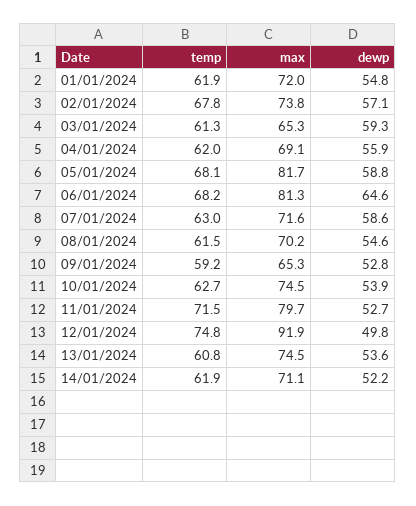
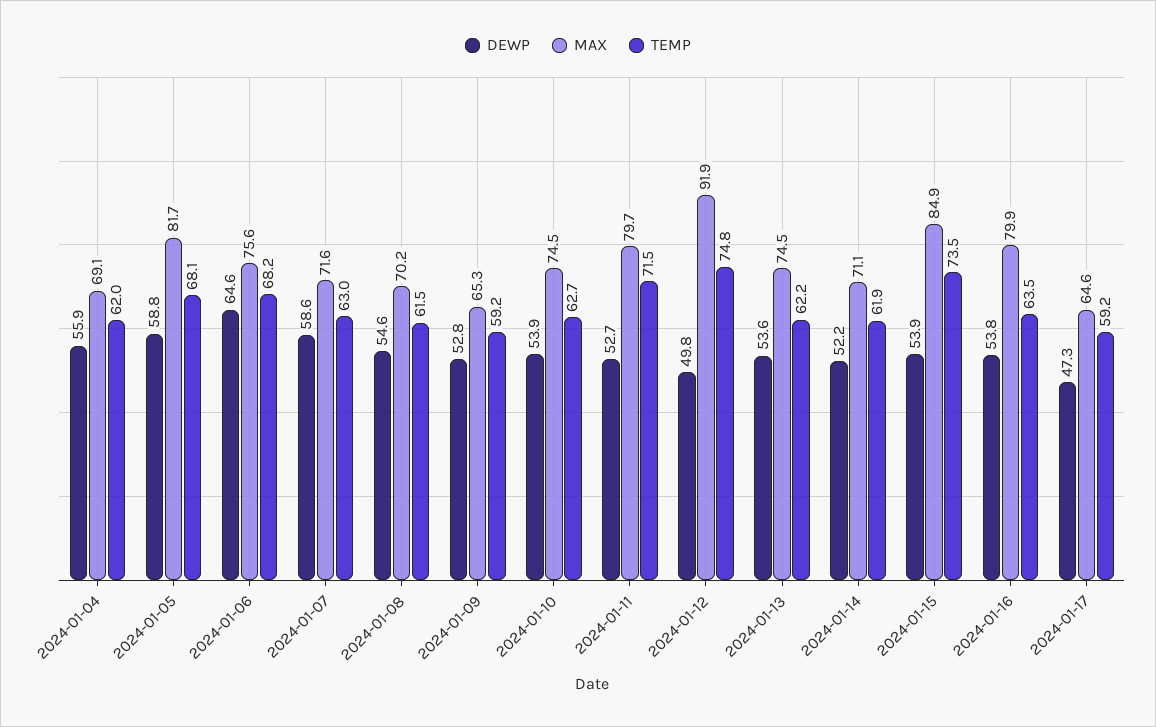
temp, 01/01/2024: 61.9 -> none
max, 01/01/2024: 72 -> none
dewp, 01/01/2024: 54.8 -> none
temp, 02/01/2024: 67.8 -> none
max, 02/01/2024: 73.8 -> none
dewp, 02/01/2024: 57.1 -> none
temp, 03/01/2024: 61.3 -> none
max, 03/01/2024: 65.3 -> none
dewp, 03/01/2024: 59.3 -> none
max, 06/01/2024: 81.3 -> 75.6
temp, 13/01/2024: 60.8 -> 62.2
dewp, 2024-01-15: none -> 53.9
max, 2024-01-15: none -> 84.9
temp, 2024-01-15: none -> 73.5
dewp, 2024-01-16: none -> 53.8
max, 2024-01-16: none -> 79.9
temp, 2024-01-16: none -> 63.5
dewp, 2024-01-17: none -> 47.3
max, 2024-01-17: none -> 64.6
temp, 2024-01-17: none -> 59.2

